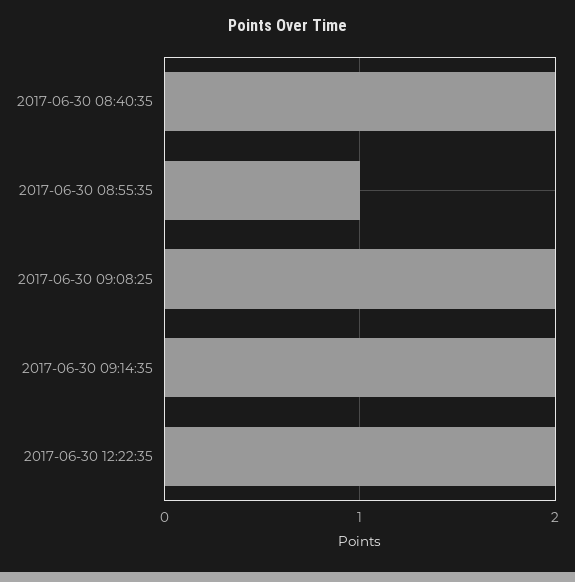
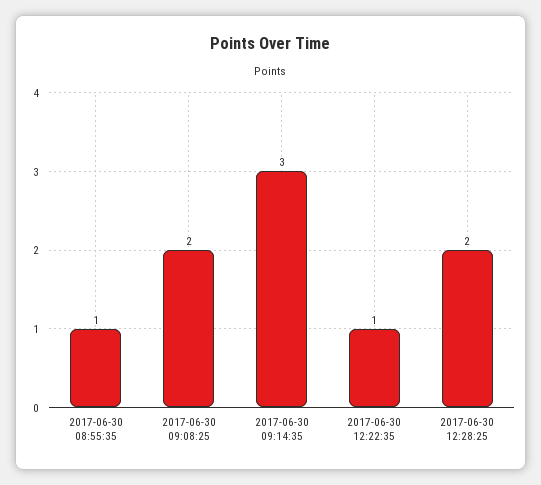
2017-06-30 08:40:35: 2 -> none
2017-06-30 09:14:35: 2 -> 3
2017-06-30 12:22:35: 2 -> 1
2017-06-30 12:28:25: none -> 2

